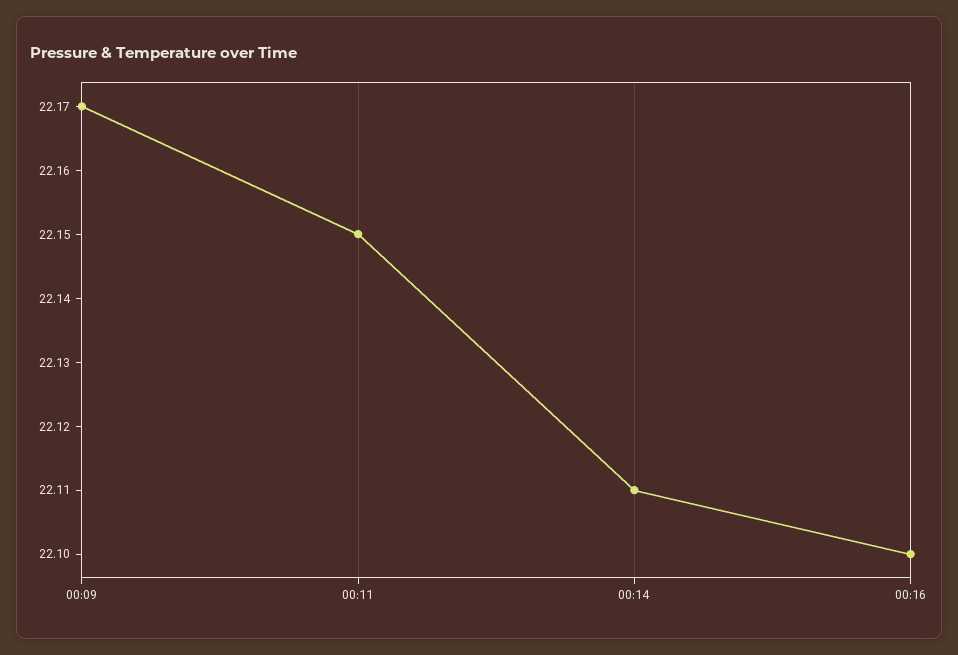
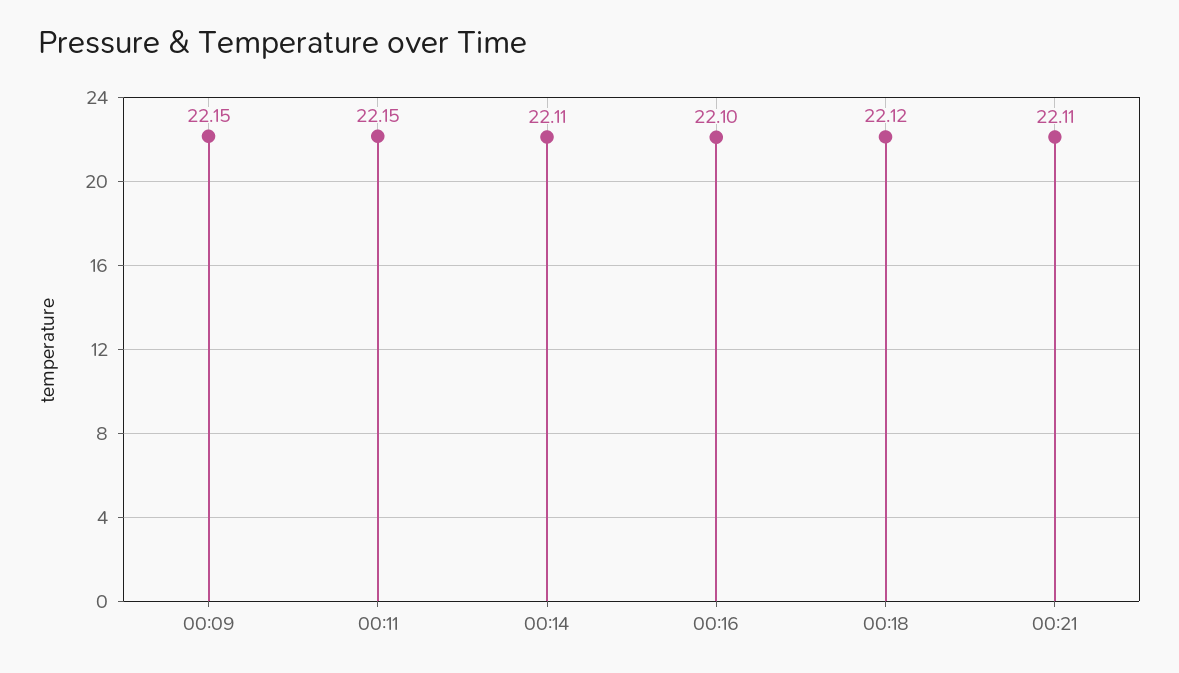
00:09: 22.17 -> 22.15
00:18: none -> 22.12
00:21: none -> 22.11

